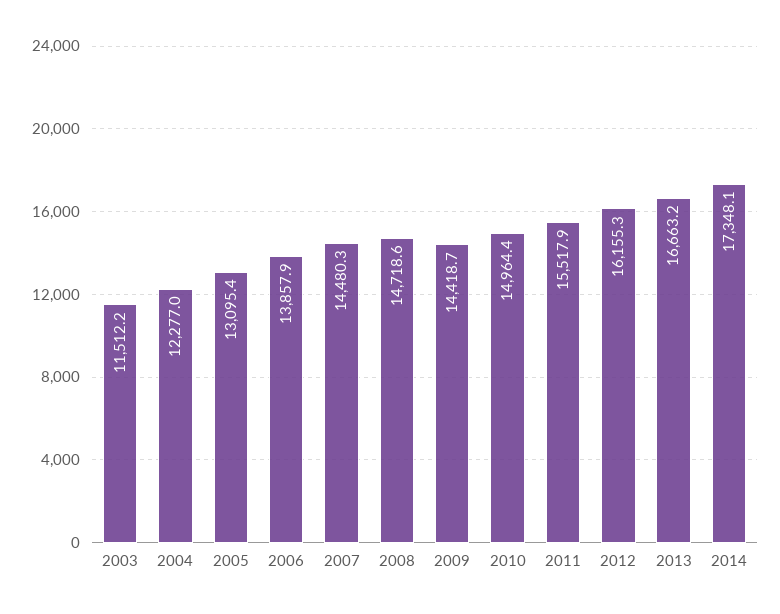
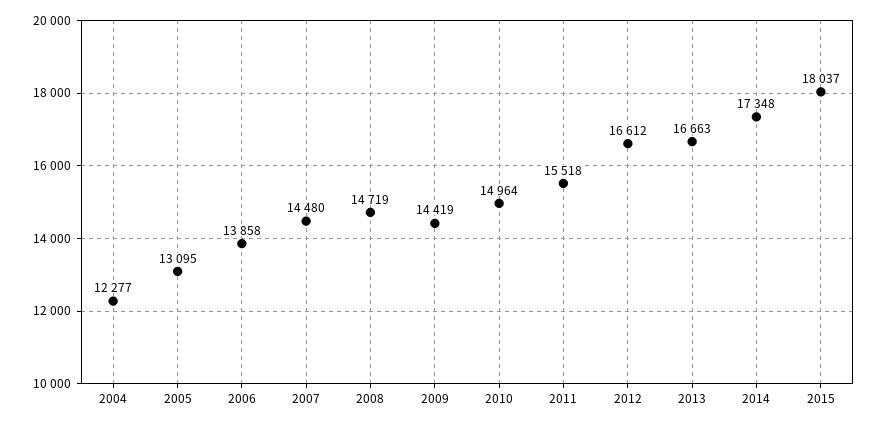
2003: 11512.2 -> none
2012: 16155.3 -> 16612
2015: none -> 18037

